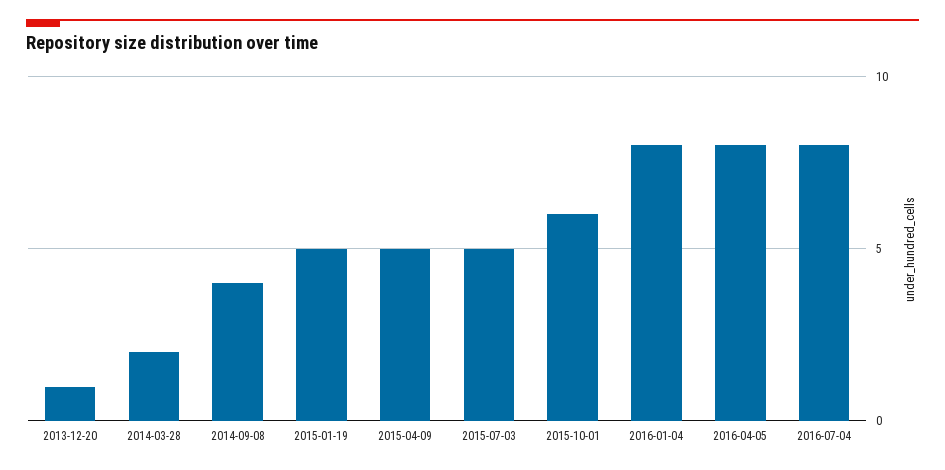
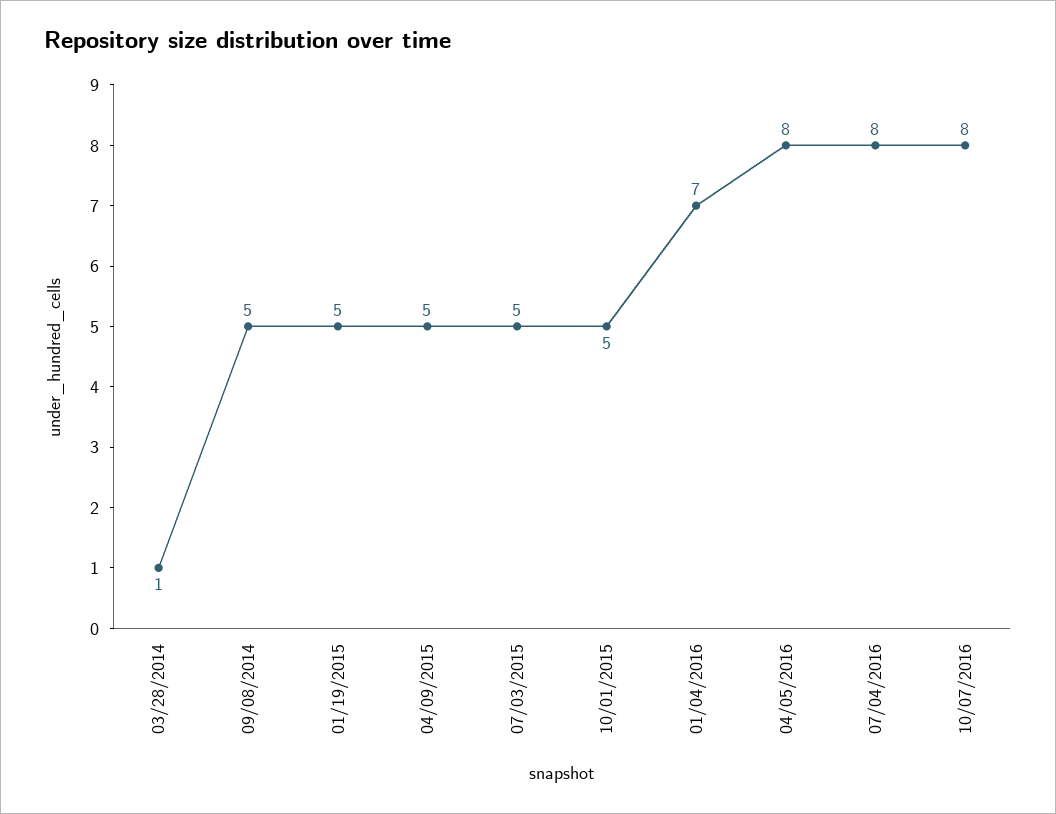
2013-12-20: 1 -> none
2014-03-28: 2 -> 1
2014-09-08: 4 -> 5
2015-10-01: 6 -> 5
2016-01-04: 8 -> 7
10/07/2016: none -> 8

